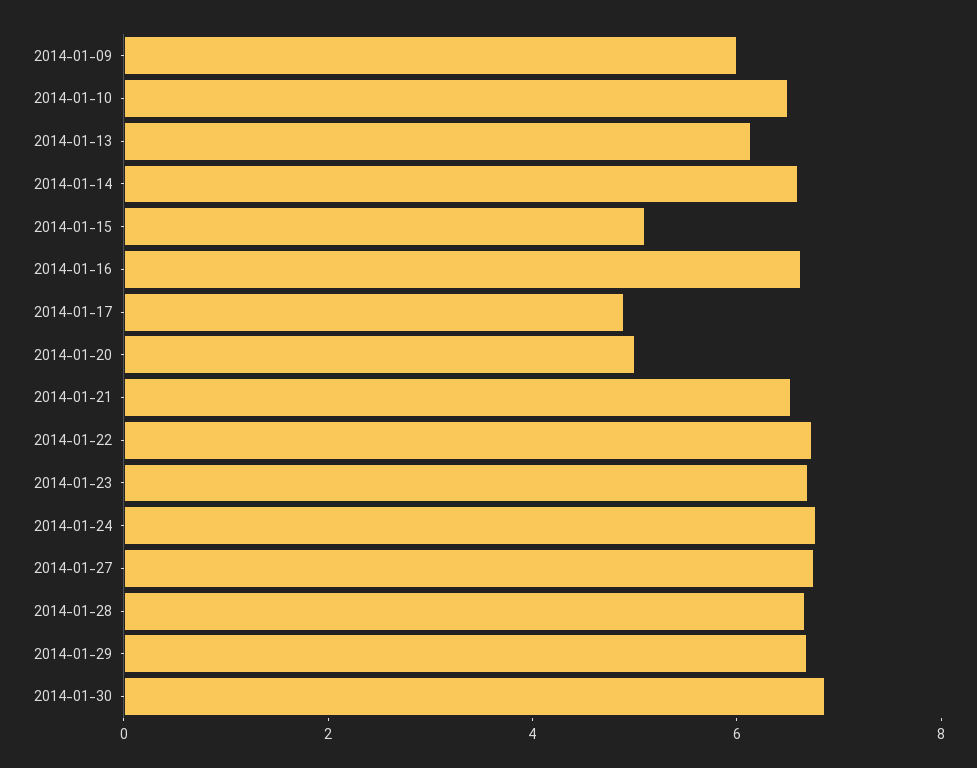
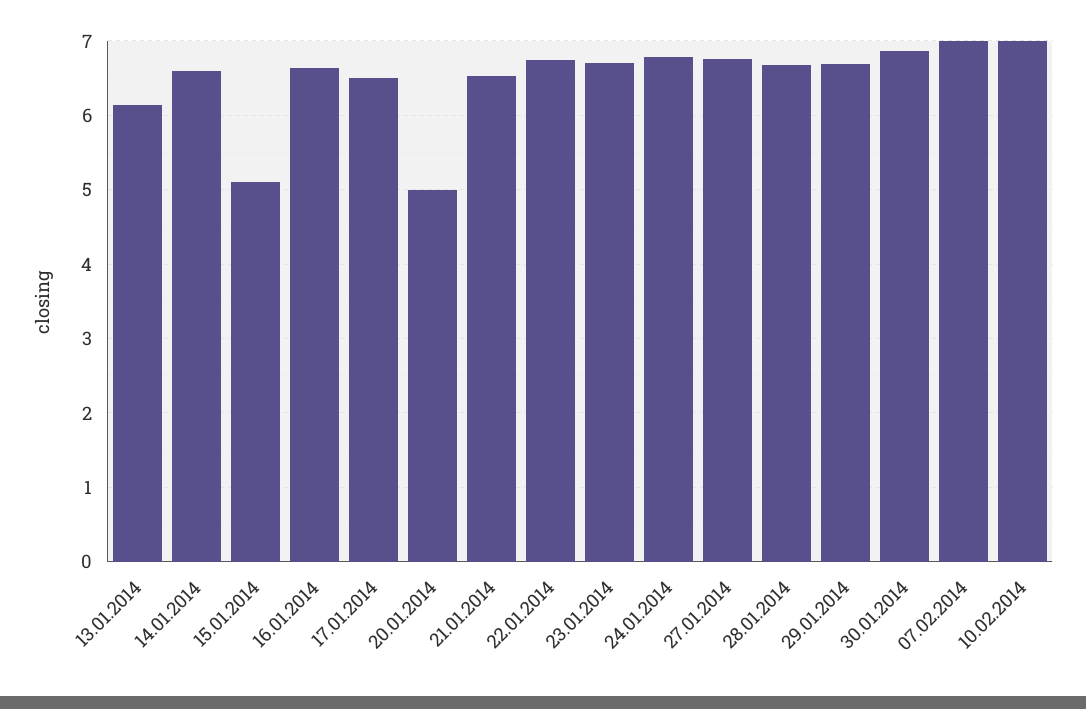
2014-01-09: 6 -> none
2014-01-10: 6.5 -> none
2014-01-17: 5 -> 6.5
07.02.2014: none -> 7
10.02.2014: none -> 7

